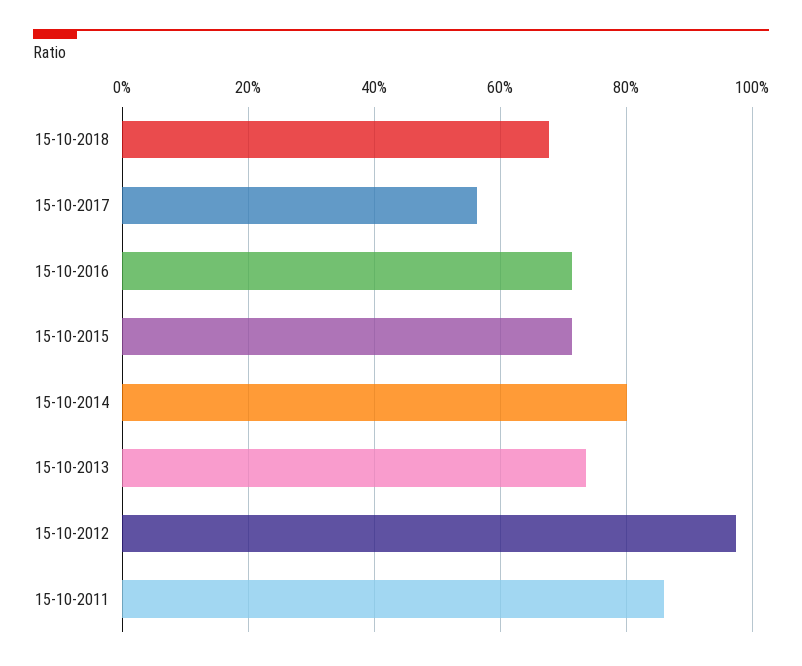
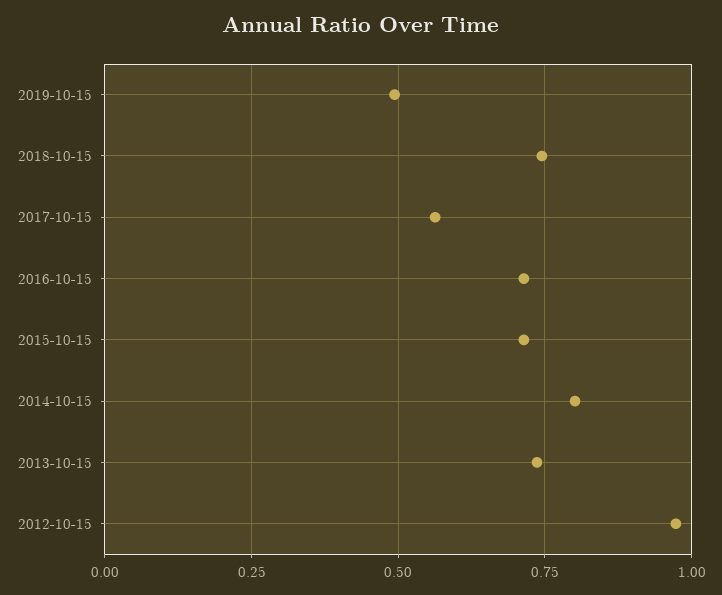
15-10-2018: 0.68 -> 0.75
15-10-2011: 0.86 -> none
2019-10-15: none -> 0.5

